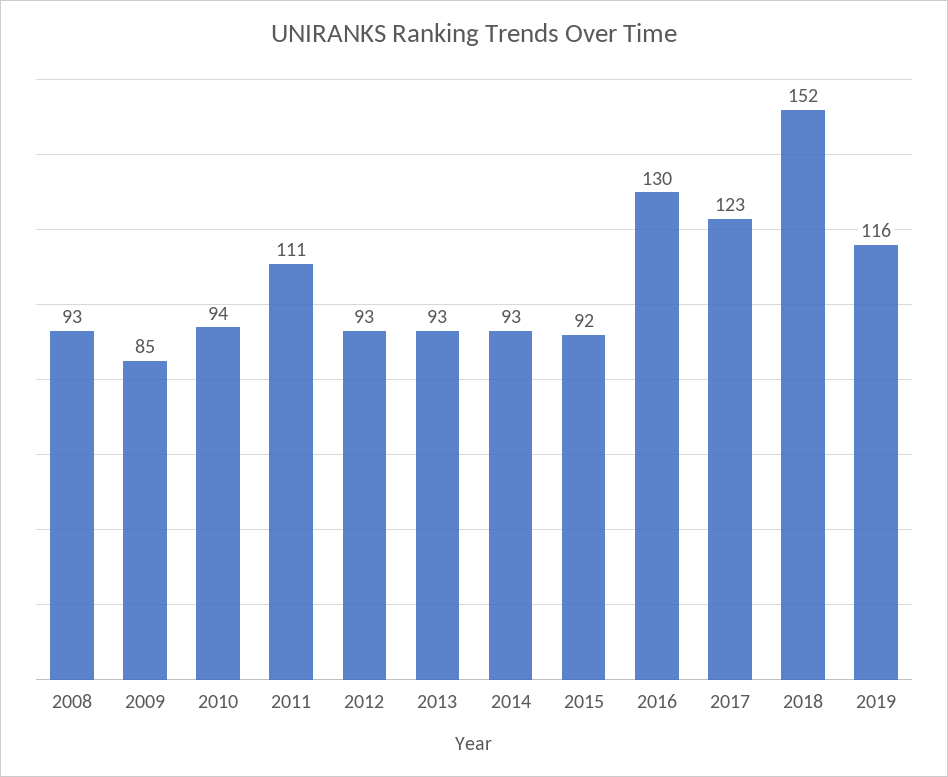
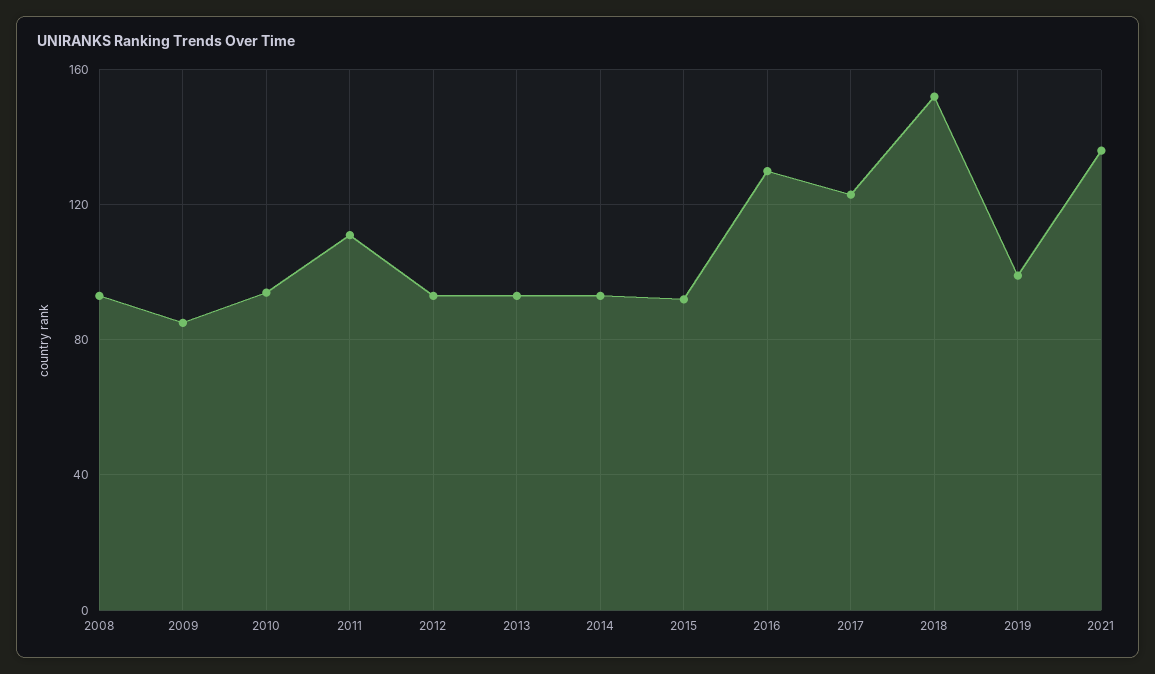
2019: 116 -> 100
2021: none -> 135

